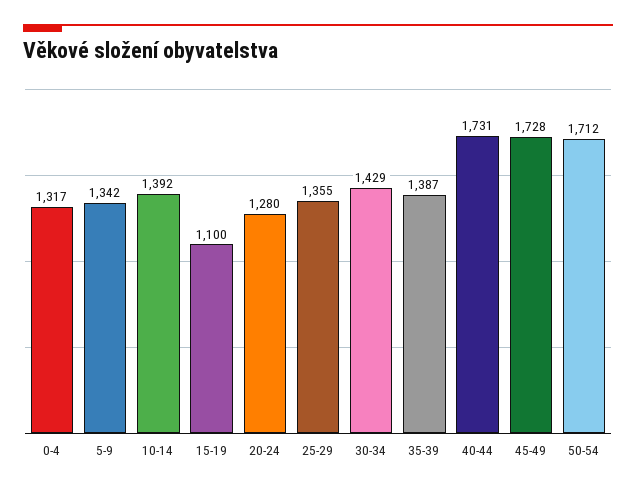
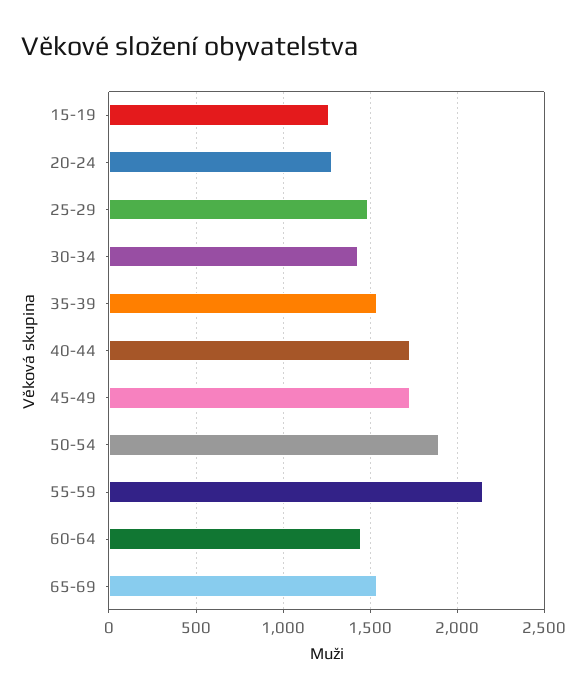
0-4: 1317 -> none
5-9: 1342 -> none
10-14: 1392 -> none
15-19: 1100 -> 1250
25-29: 1355 -> 1500
35-39: 1387 -> 1550
50-54: 1712 -> 1900
55-59: none -> 2150
60-64: none -> 1450
65-69: none -> 1550

